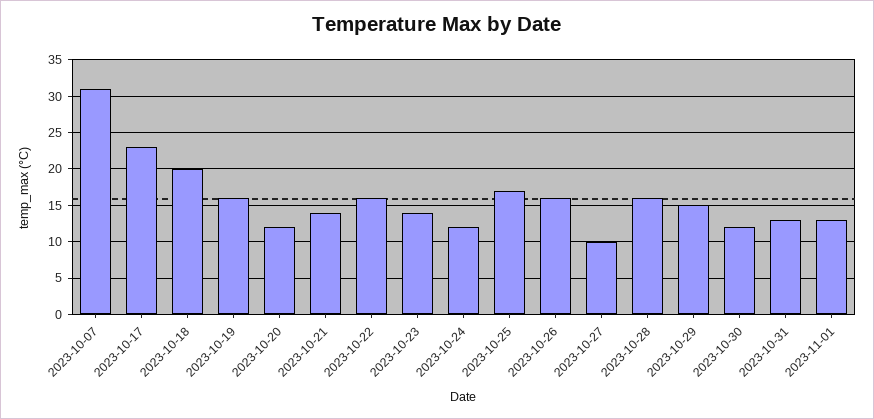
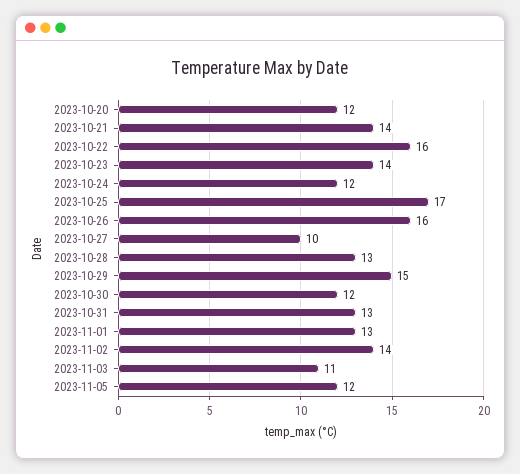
2023-10-07: 31 -> none
2023-10-17: 23 -> none
2023-10-18: 20 -> none
2023-10-19: 16 -> none
2023-10-28: 16 -> 13
2023-11-02: none -> 14
2023-11-03: none -> 11
2023-11-05: none -> 12

